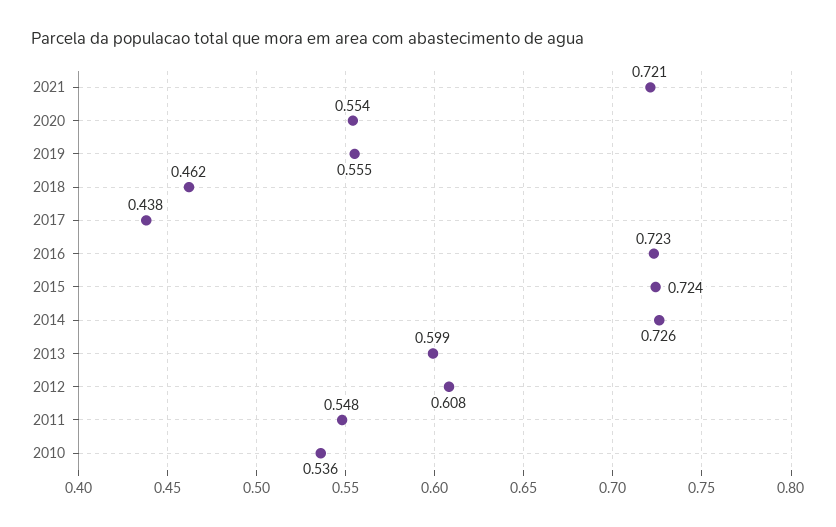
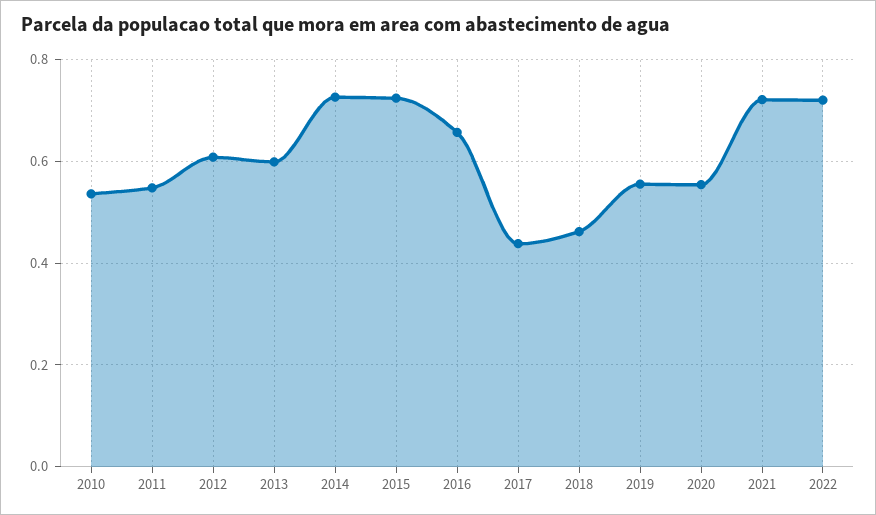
2016: 0.723 -> 0.66
2022: none -> 0.72

